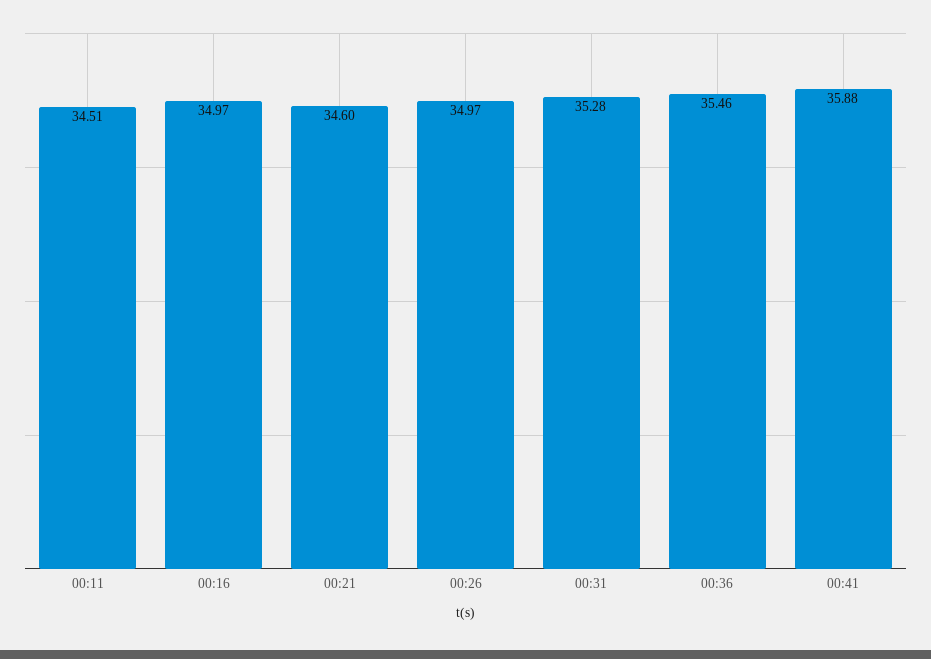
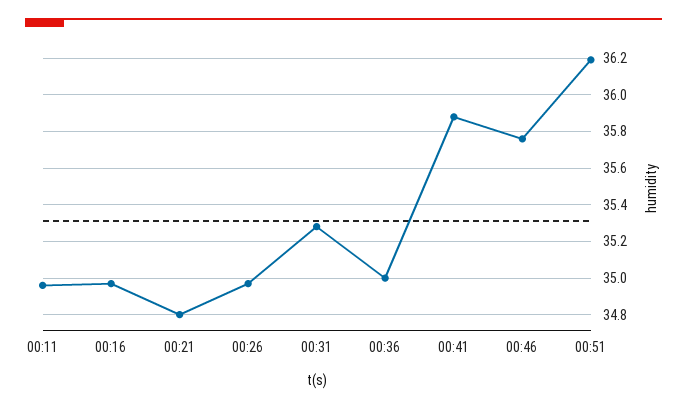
00:11: 34.51 -> 34.95
00:21: 34.6 -> 34.8
00:36: 35.46 -> 35
00:46: none -> 35.75
00:51: none -> 36.2

